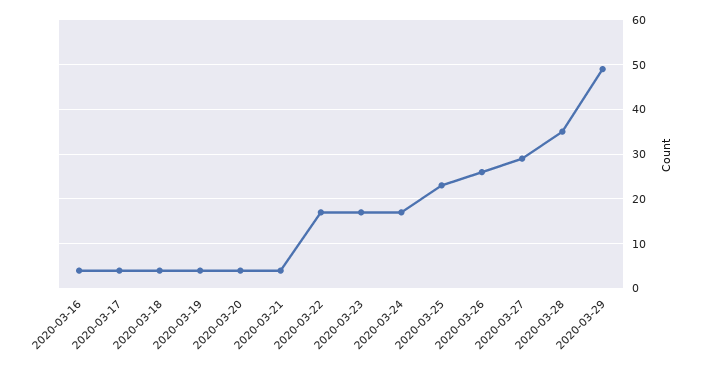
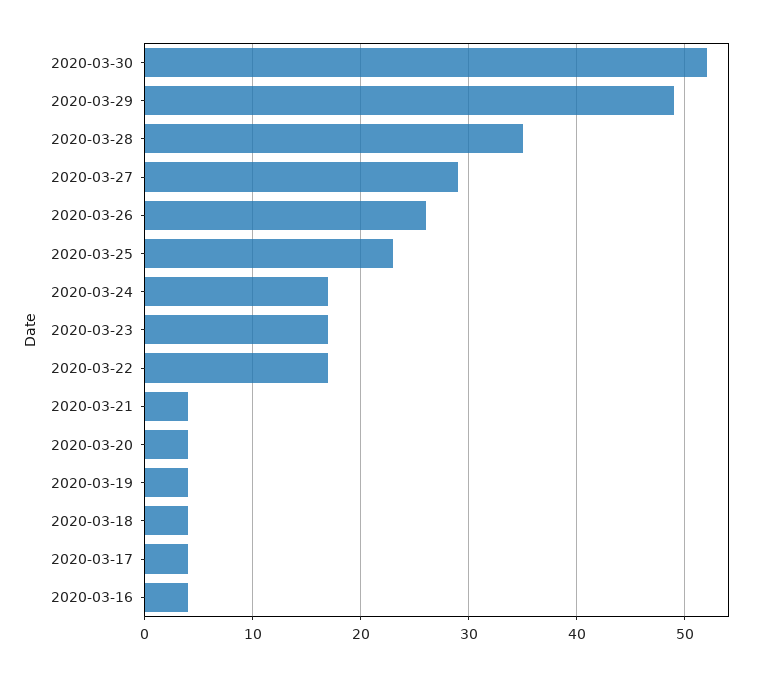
2020-03-30: none -> 52

